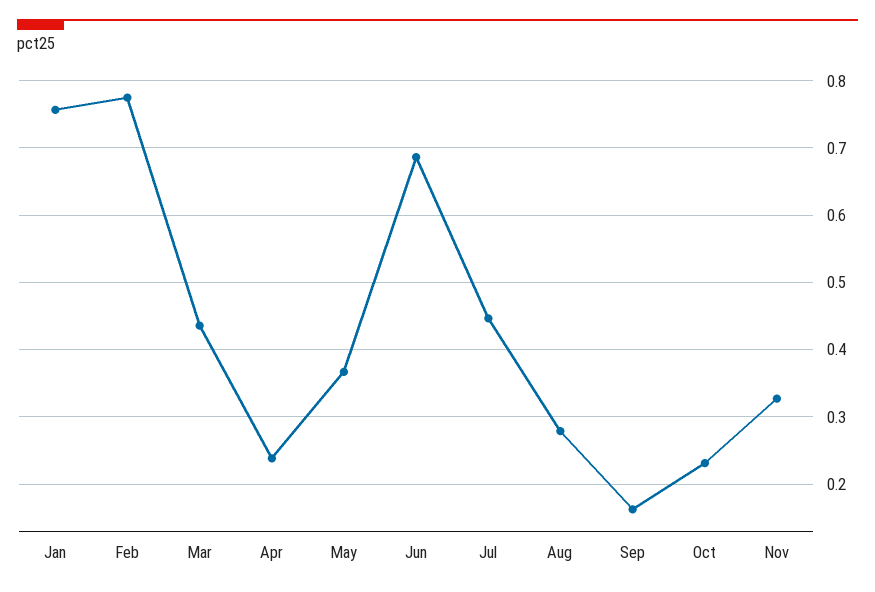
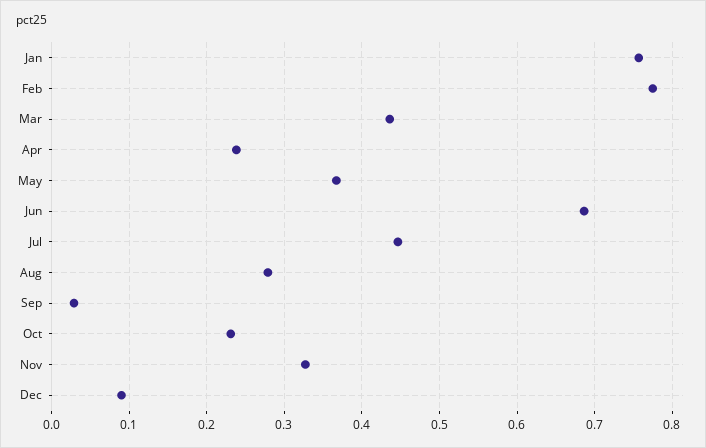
Sep: 0.16 -> 0.03
Dec: none -> 0.09

